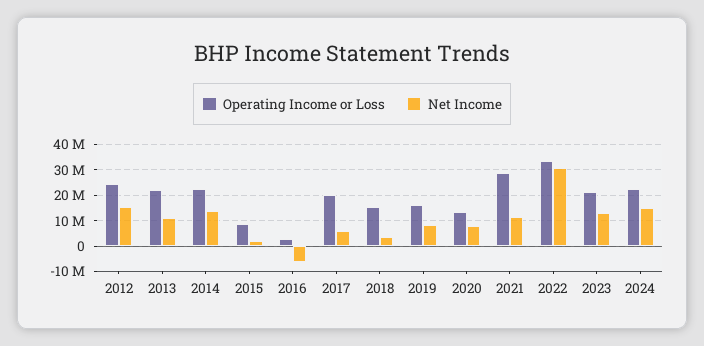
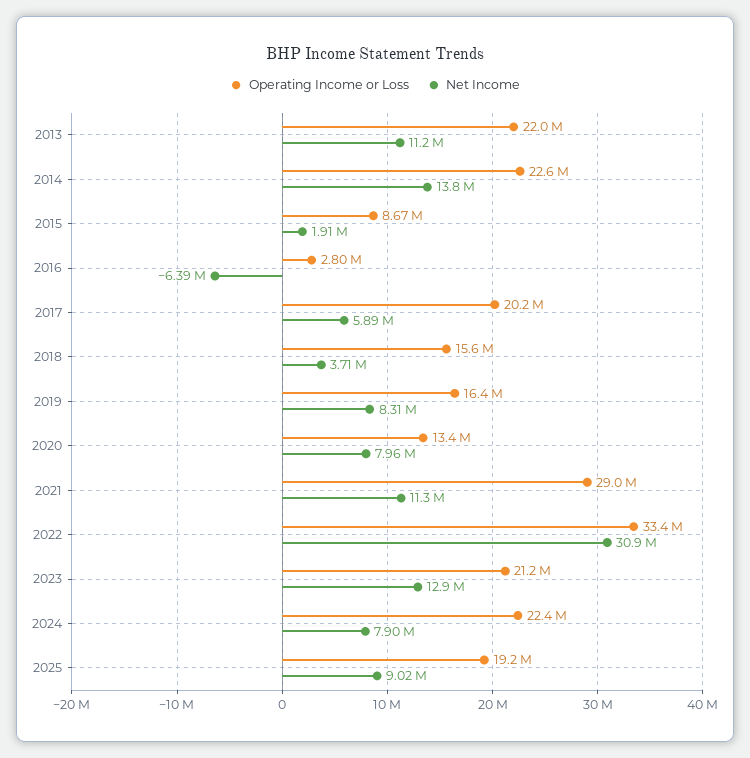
Operating Income or Loss, 2012: 25000000 -> none
Net Income, 2012: 15000000 -> none
Net Income, 2024: 15000000 -> 7900000
Operating Income or Loss, 2025: none -> 19200000
Net Income, 2025: none -> 9020000

